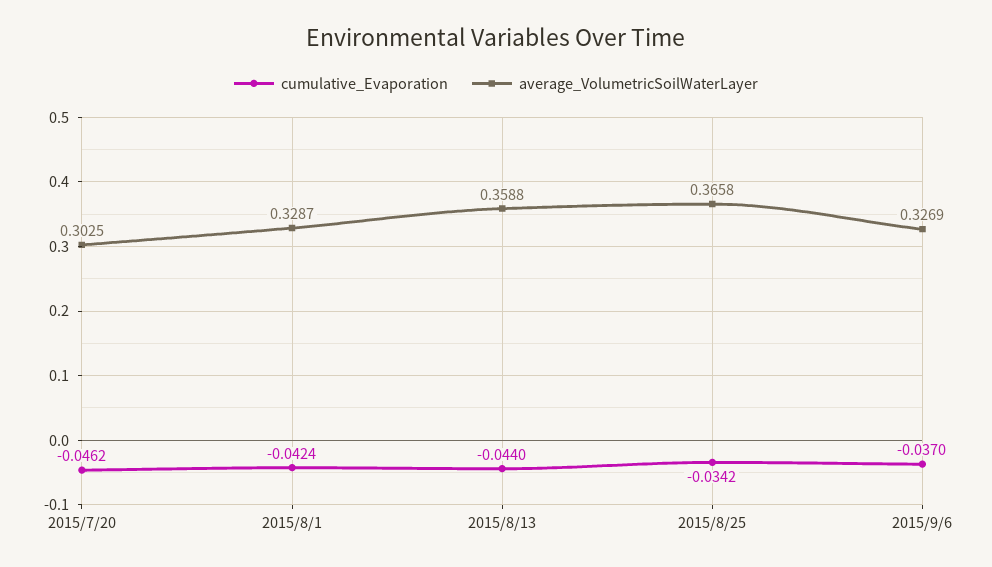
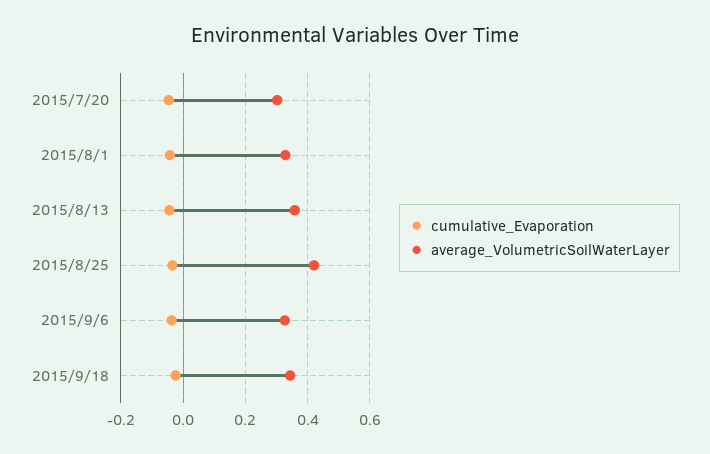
average_VolumetricSoilWaterLayer, 2015/8/25: 0.3658 -> 0.42
cumulative_Evaporation, 2015/9/18: none -> -0.02
average_VolumetricSoilWaterLayer, 2015/9/18: none -> 0.34

